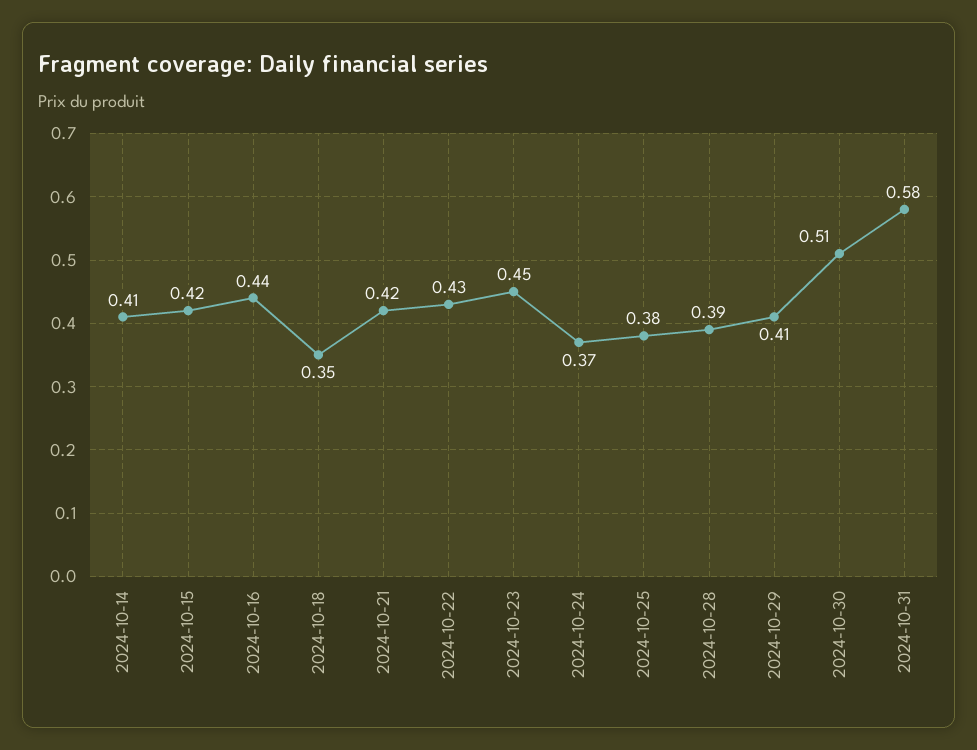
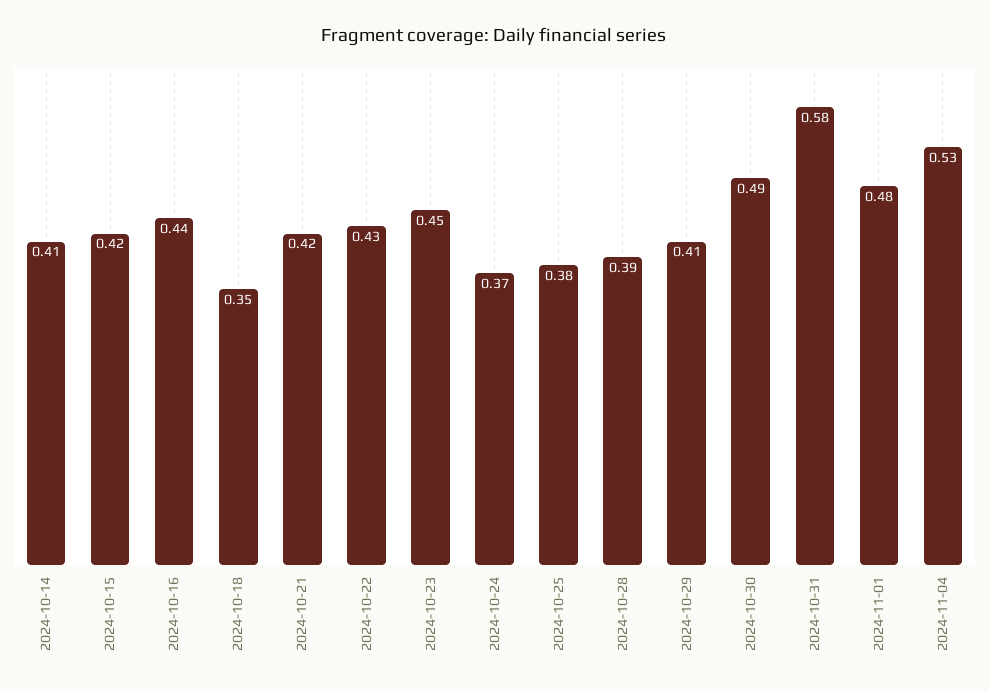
2024-10-30: 0.51 -> 0.49
2024-11-01: none -> 0.48
2024-11-04: none -> 0.53

